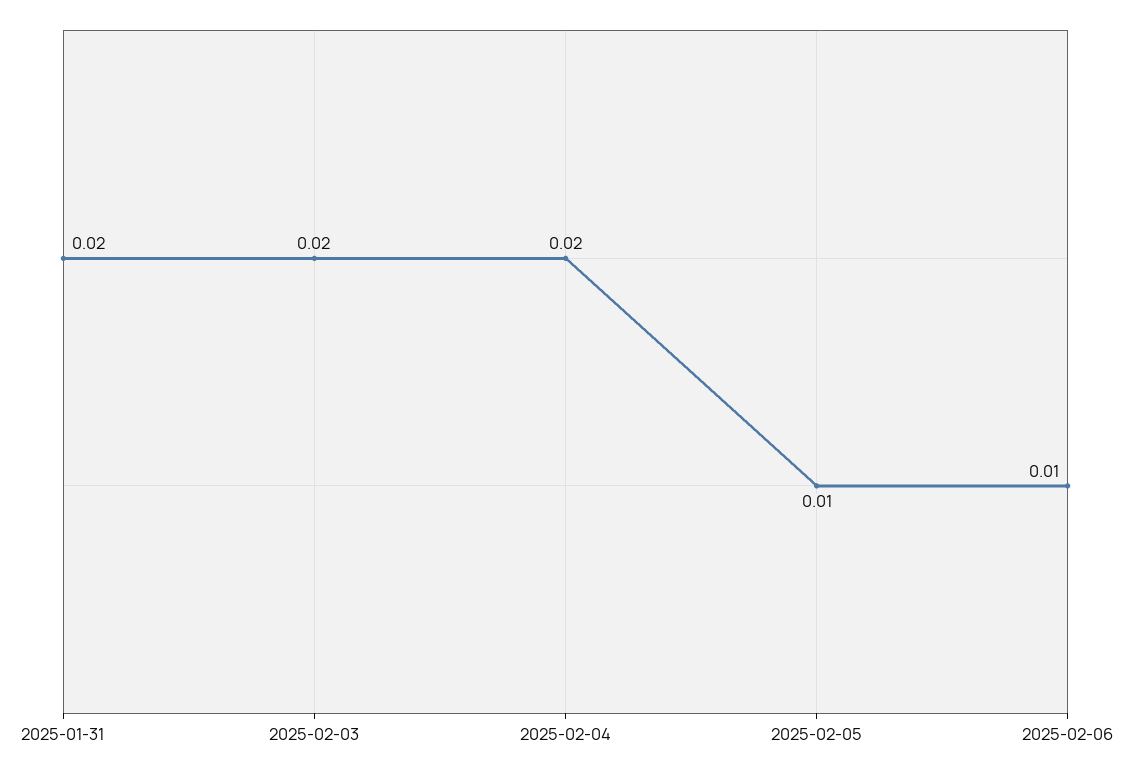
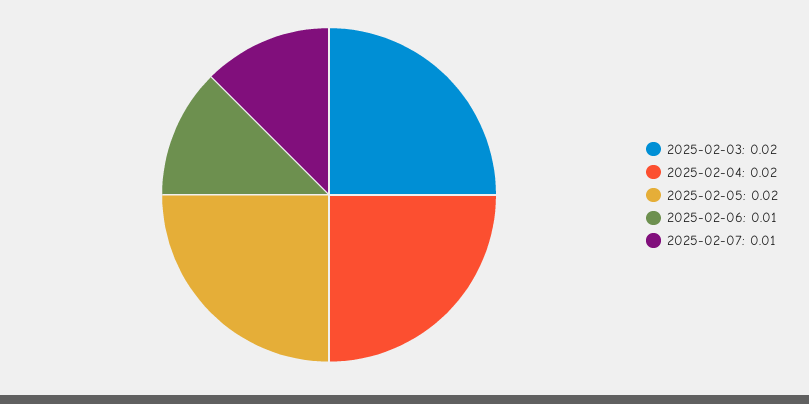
2025-01-31: 0.02 -> none
2025-02-05: 0.01 -> 0.02
2025-02-07: none -> 0.01

